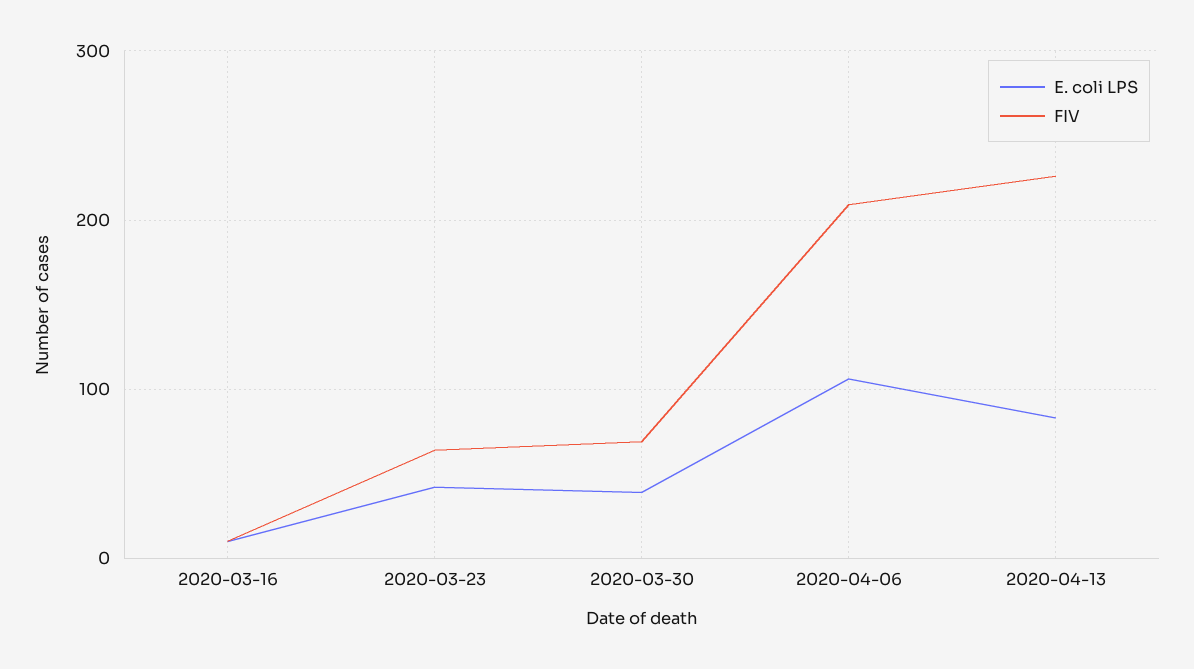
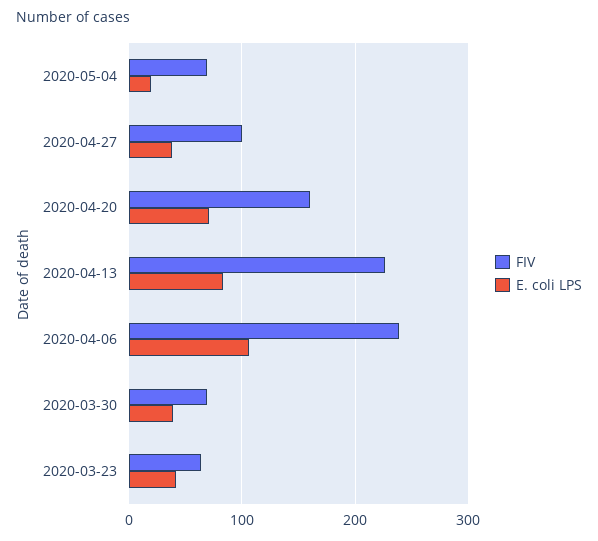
E. coli LPS, 2020-03-16: 10 -> none
FIV, 2020-03-16: 10 -> none
FIV, 2020-04-06: 210 -> 240
FIV, 2020-05-04: none -> 70
E. coli LPS, 2020-05-04: none -> 20
FIV, 2020-04-27: none -> 100
E. coli LPS, 2020-04-27: none -> 40
FIV, 2020-04-20: none -> 160
E. coli LPS, 2020-04-20: none -> 70

